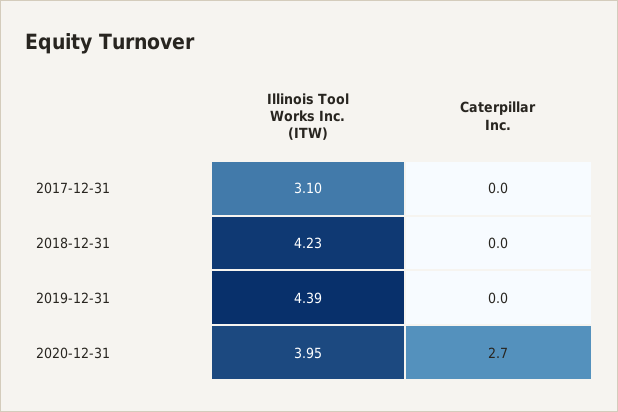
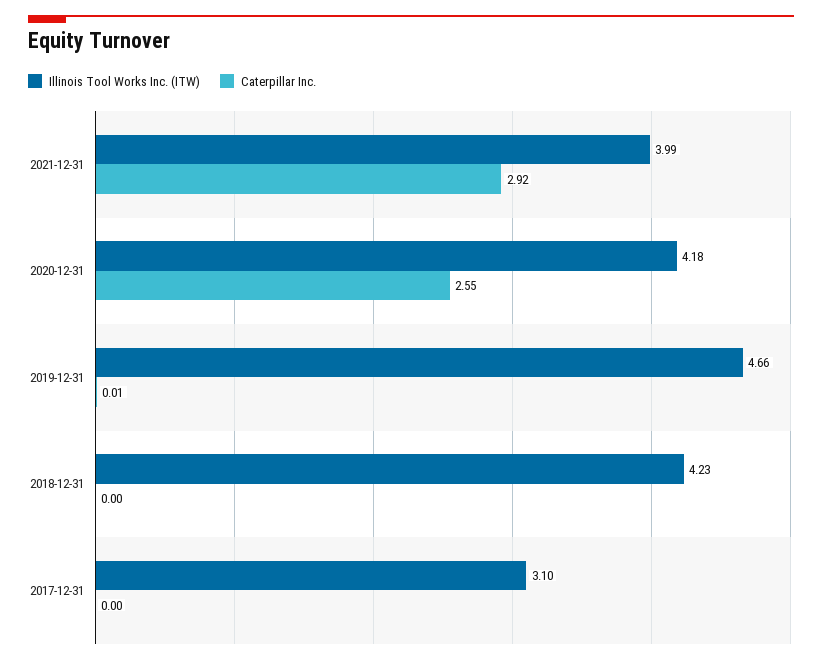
Illinois Tool Works Inc. (ITW), 2019-12-31: 4.39 -> 4.66
Caterpillar Inc., 2019-12-31: 0 -> 0.01
Illinois Tool Works Inc. (ITW), 2020-12-31: 3.95 -> 4.18
Caterpillar Inc., 2020-12-31: 2.7 -> 2.55
Illinois Tool Works Inc. (ITW), 2021-12-31: none -> 3.99
Caterpillar Inc., 2021-12-31: none -> 2.92

